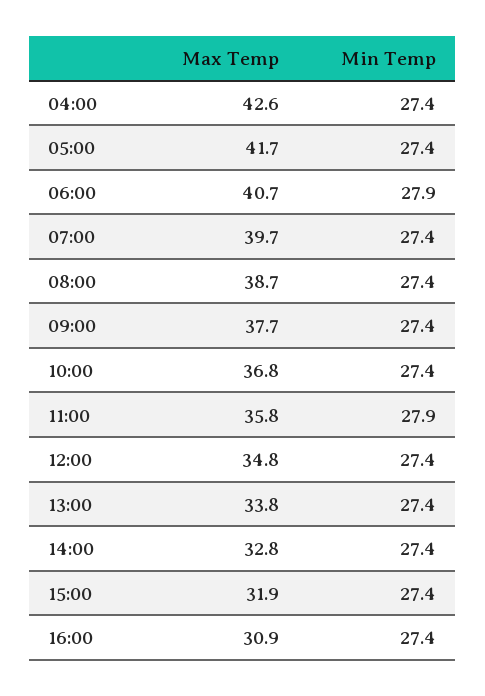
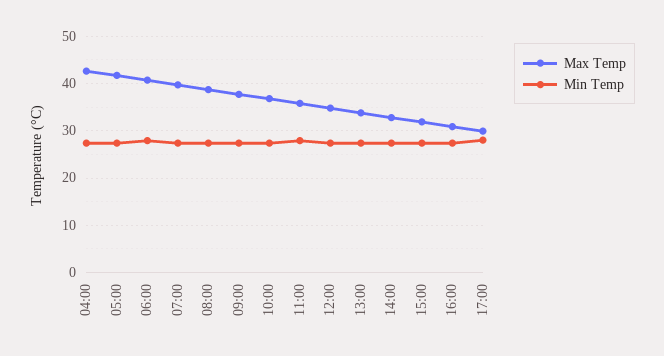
Max Temp, 17:00: none -> 30
Min Temp, 17:00: none -> 28

